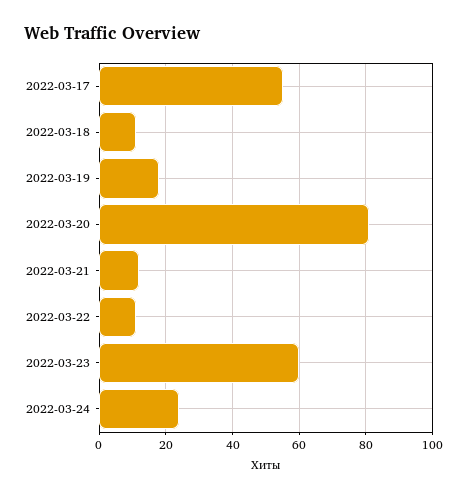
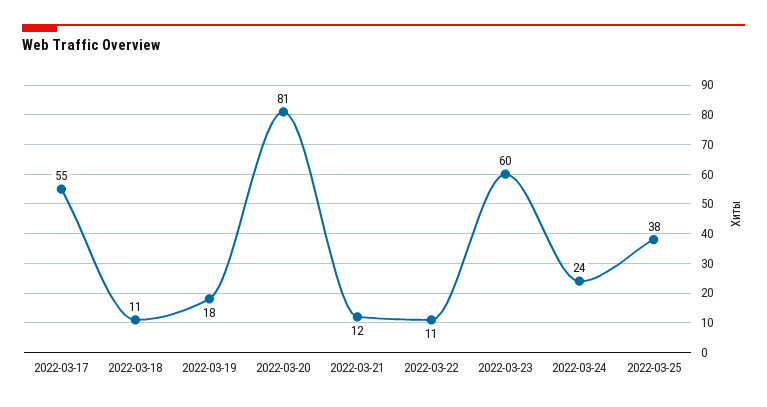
2022-03-25: none -> 38

